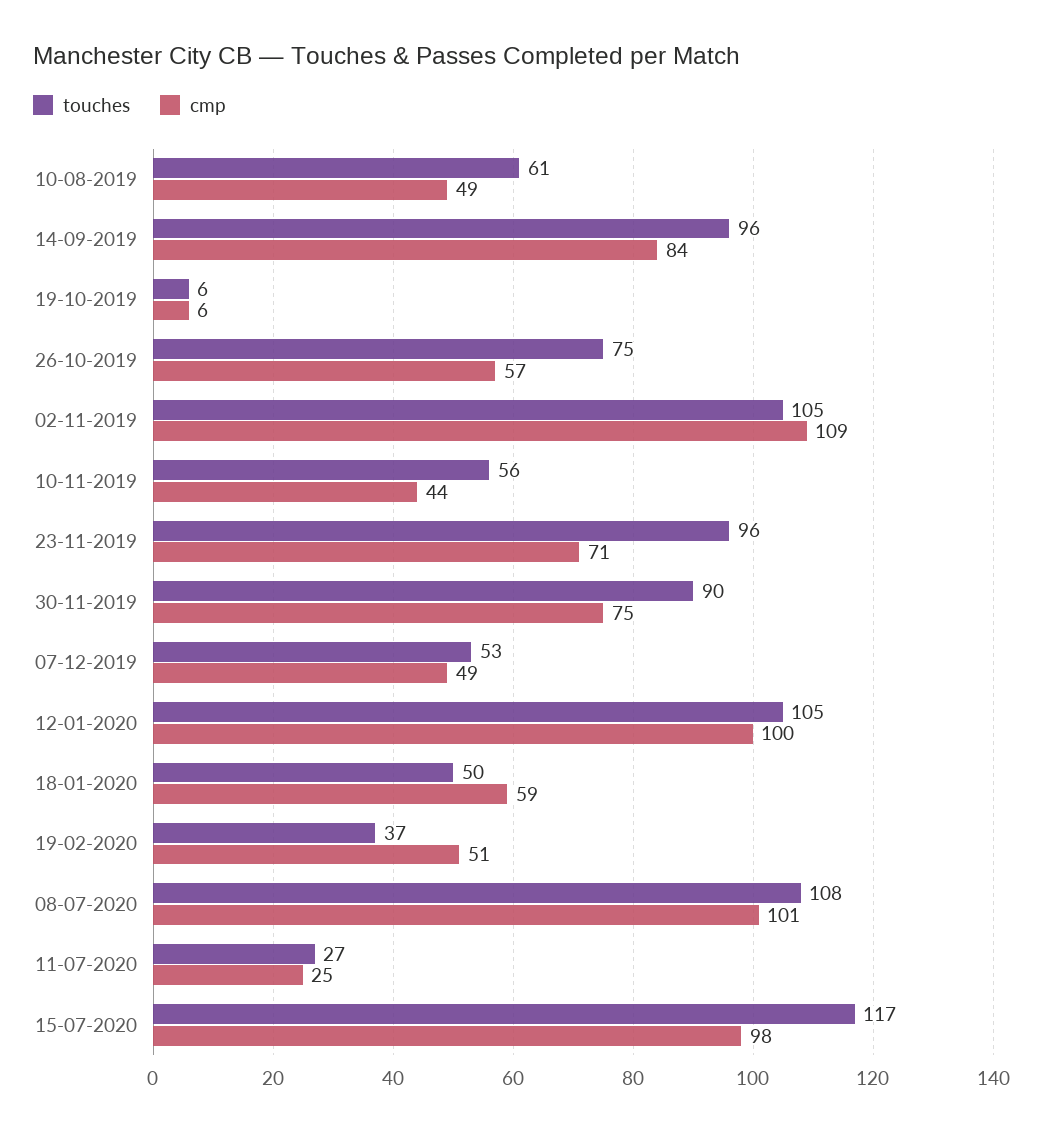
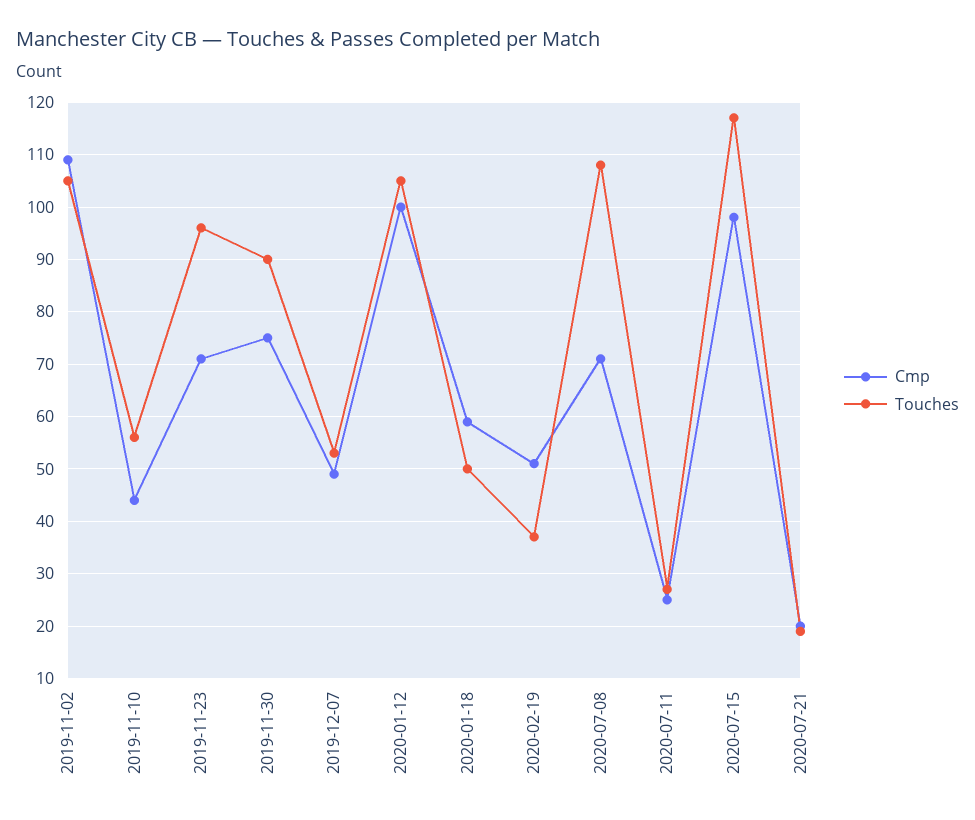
touches, 10-08-2019: 61 -> none
cmp, 10-08-2019: 49 -> none
touches, 14-09-2019: 96 -> none
cmp, 14-09-2019: 84 -> none
touches, 19-10-2019: 6 -> none
cmp, 19-10-2019: 6 -> none
touches, 26-10-2019: 75 -> none
cmp, 26-10-2019: 57 -> none
cmp, 08-07-2020: 101 -> 70
cmp, 2020-07-21: none -> 20
touches, 2020-07-21: none -> 20

